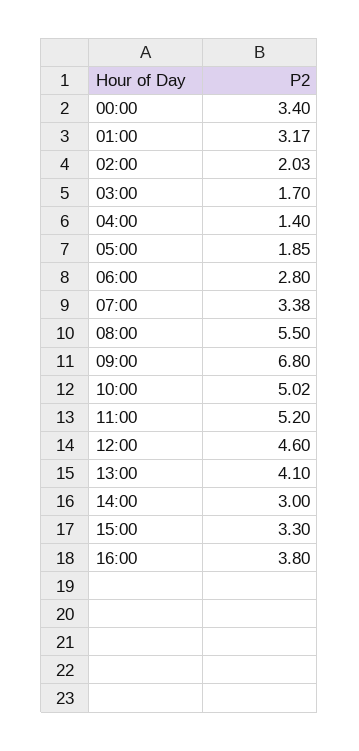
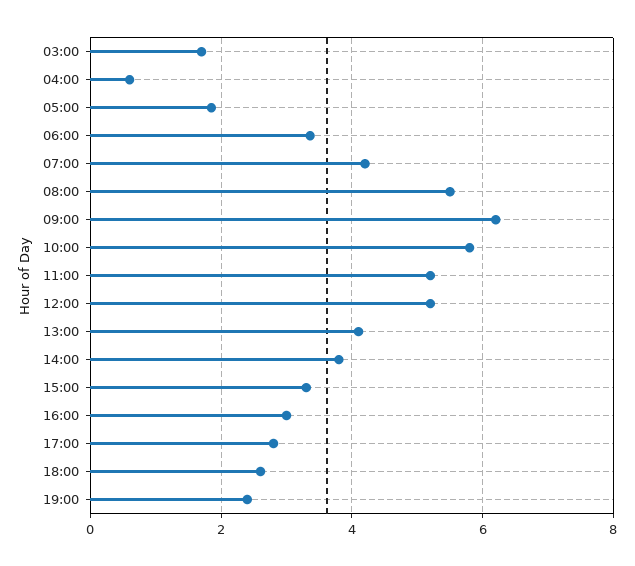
00:00: 3.4 -> none
01:00: 3.17 -> none
02:00: 2.03 -> none
04:00: 1.4 -> 0.6
06:00: 2.8 -> 3.4
07:00: 3.38 -> 4.2
09:00: 6.8 -> 6.2
10:00: 5.02 -> 5.8
12:00: 4.6 -> 5.2
14:00: 3 -> 3.8
16:00: 3.8 -> 3
17:00: none -> 2.8
18:00: none -> 2.6
19:00: none -> 2.4

